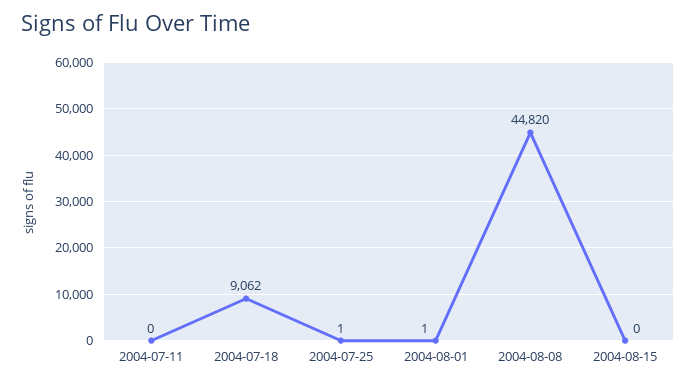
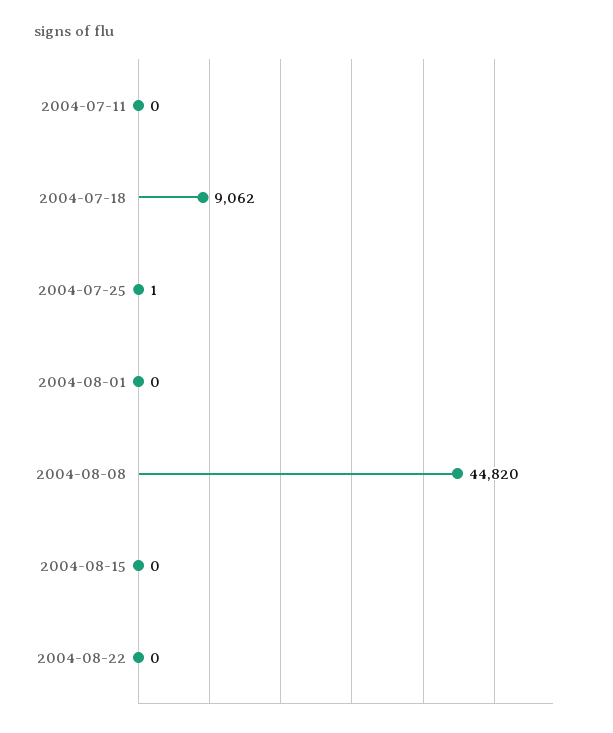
2004-08-01: 1 -> 0
2004-08-22: none -> 0

